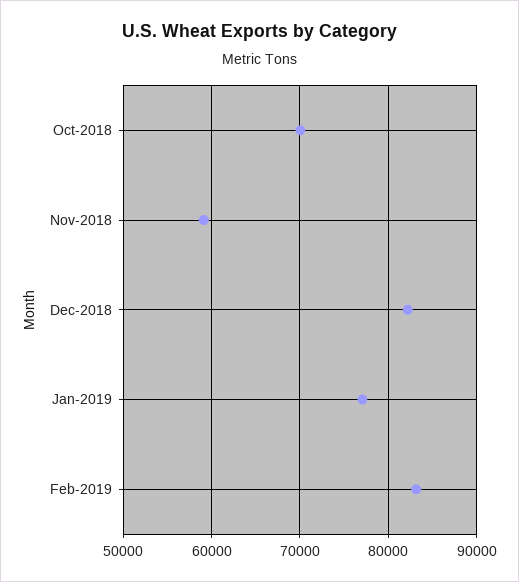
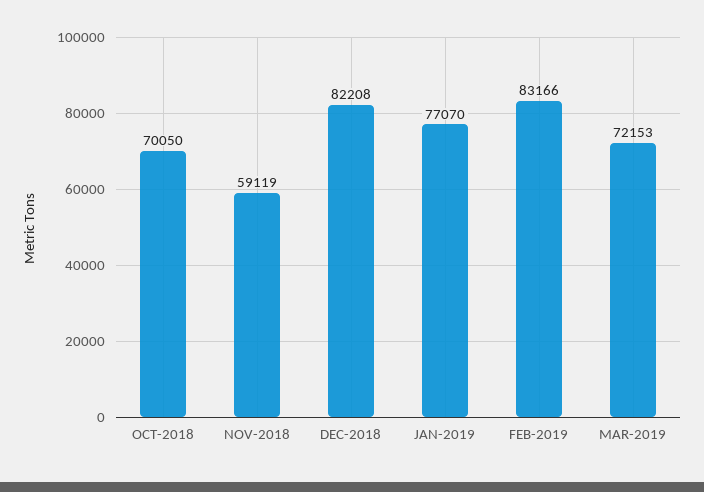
MAR-2019: none -> 72153

